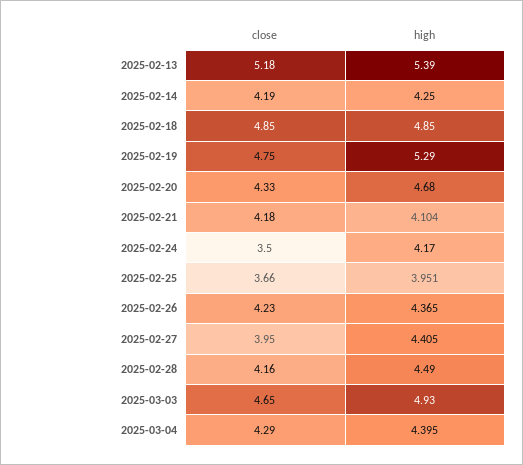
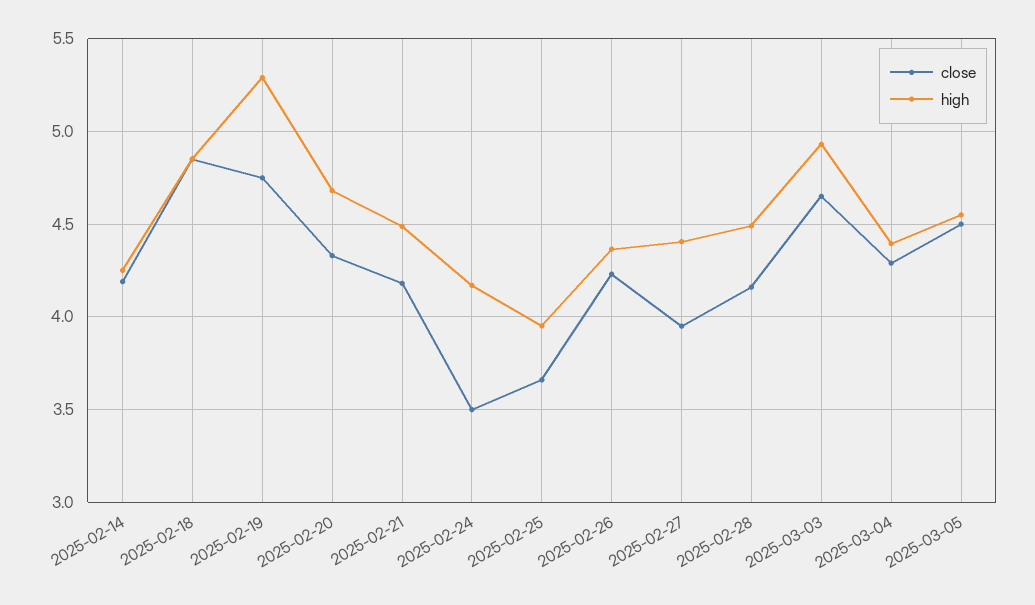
close, 2025-02-13: 5.18 -> none
high, 2025-02-13: 5.39 -> none
high, 2025-02-21: 4.104 -> 4.5
close, 2025-03-05: none -> 4.5
high, 2025-03-05: none -> 4.55

